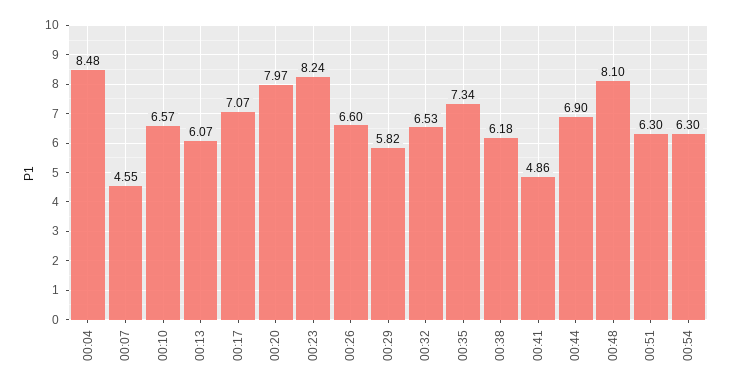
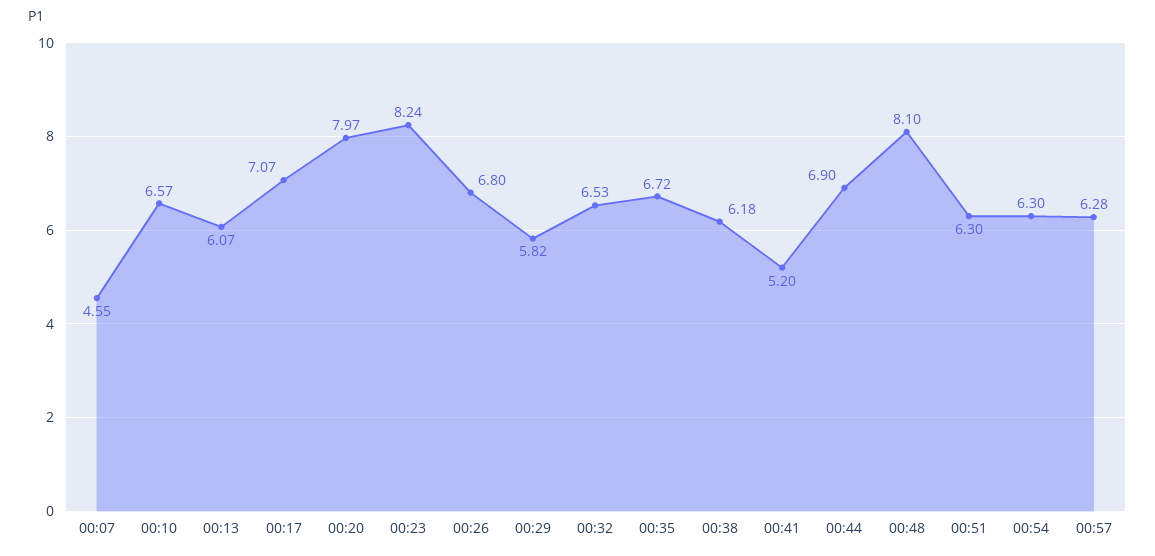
00:04: 8.48 -> none
00:26: 6.6 -> 6.8
00:35: 7.34 -> 6.72
00:41: 4.86 -> 5.2
00:57: none -> 6.28

